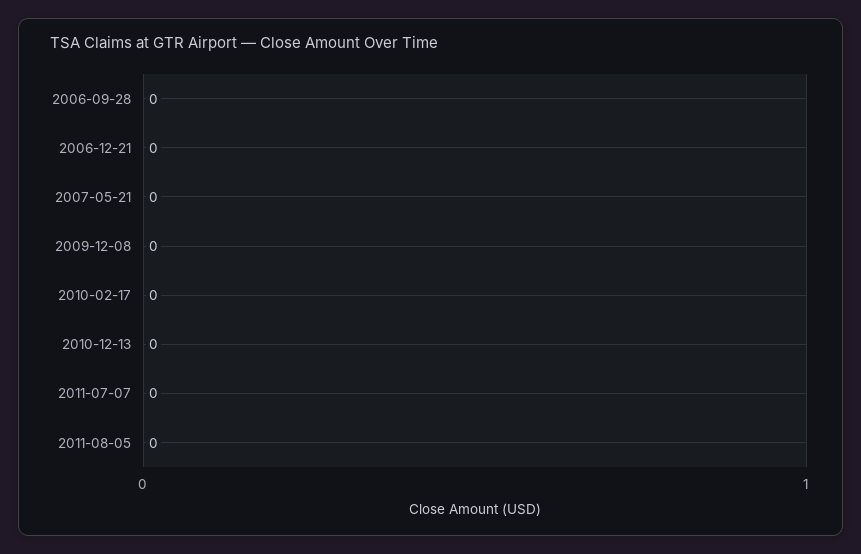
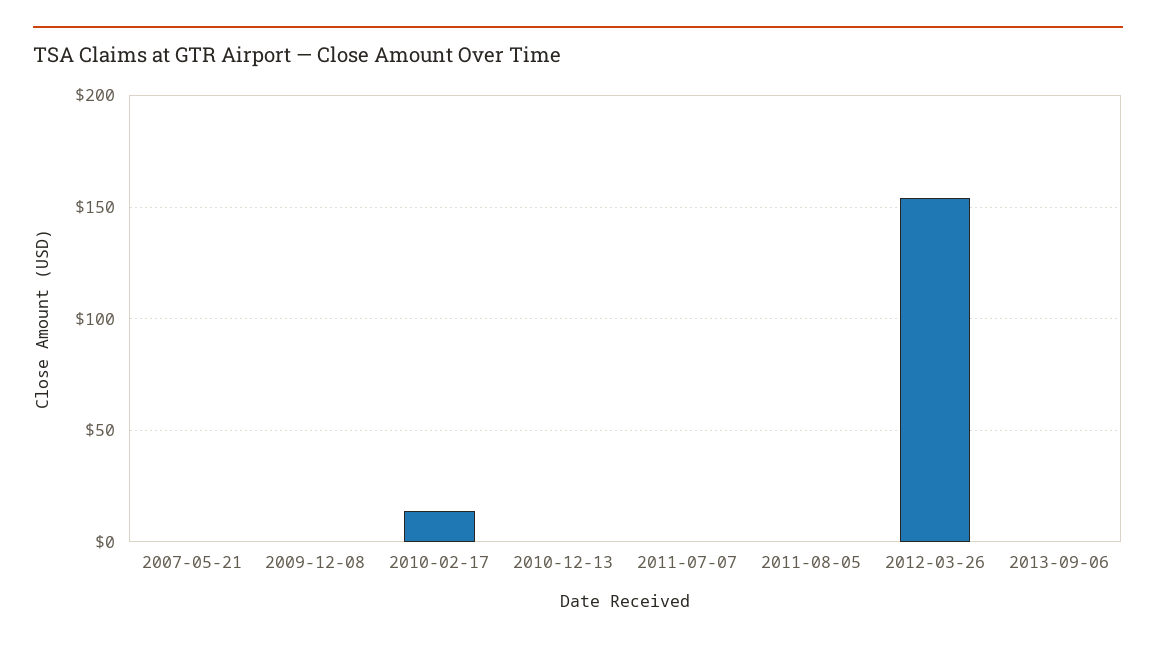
2006-09-28: 0 -> none
2006-12-21: 0 -> none
2010-02-17: 0 -> 15
2012-03-26: none -> 155
2013-09-06: none -> 0

